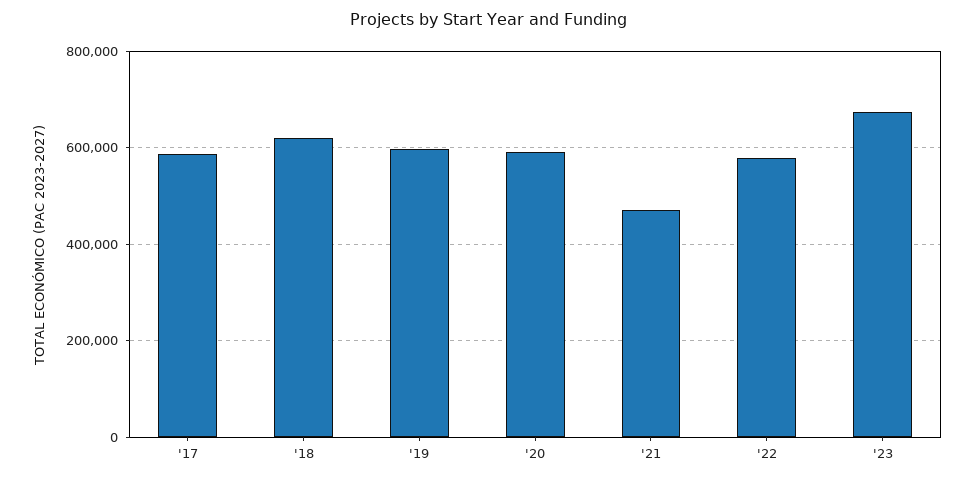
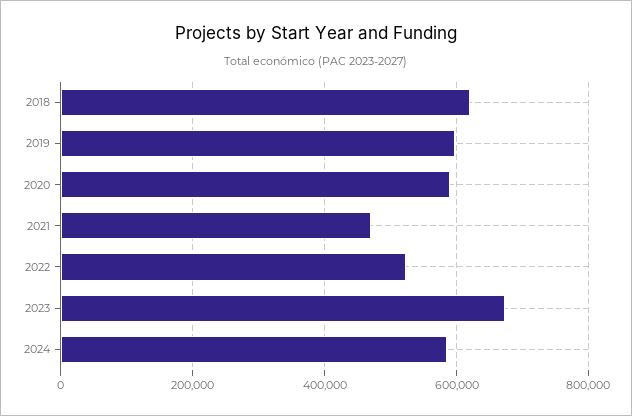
'17: 580000 -> none
'22: 580000 -> 520000
2024: none -> 580000

